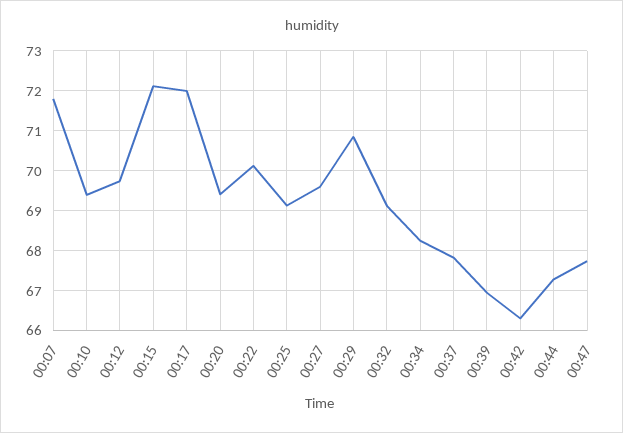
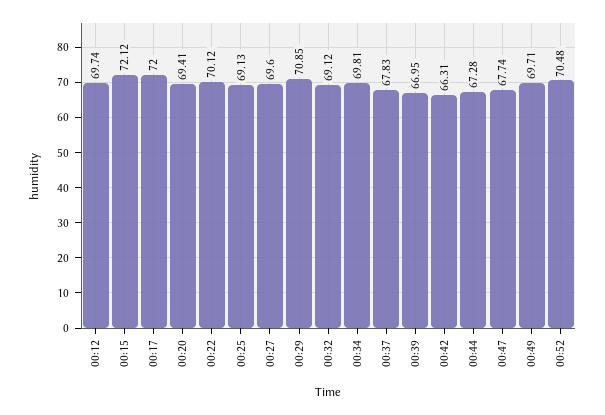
00:07: 71.8 -> none
00:10: 69.4 -> none
00:34: 68.2 -> 69.81
00:49: none -> 69.71
00:52: none -> 70.48

